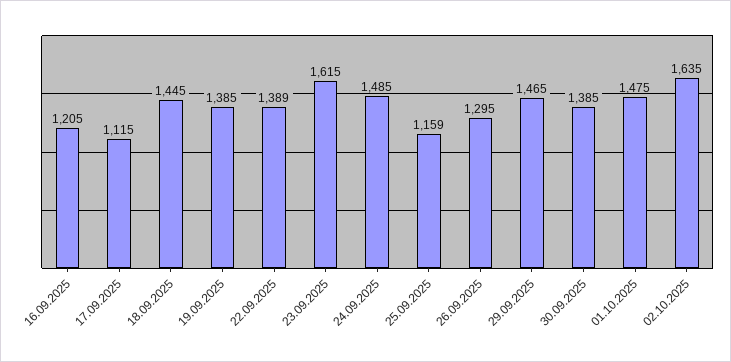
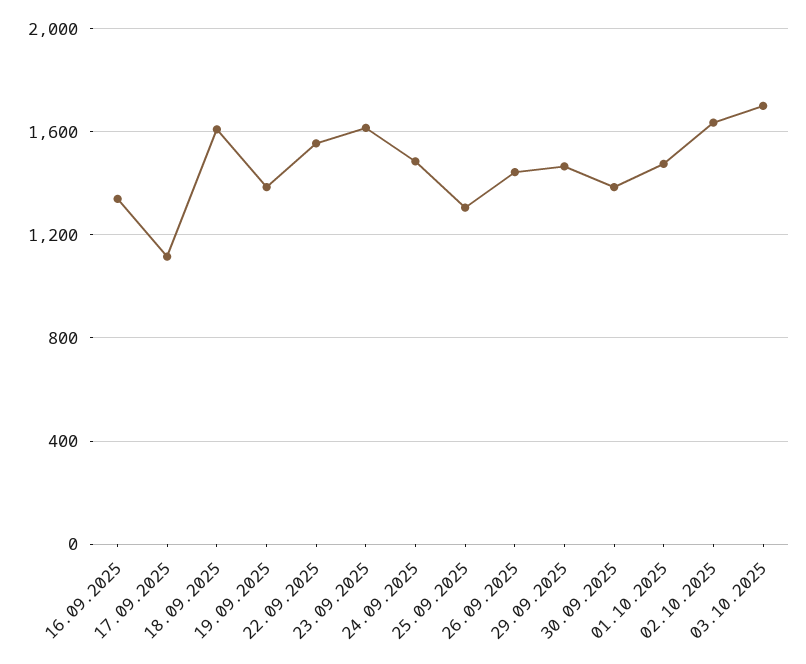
16.09.2025: 1205 -> 1350
18.09.2025: 1445 -> 1600
22.09.2025: 1389 -> 1550
25.09.2025: 1159 -> 1300
26.09.2025: 1295 -> 1450
03.10.2025: none -> 1700

